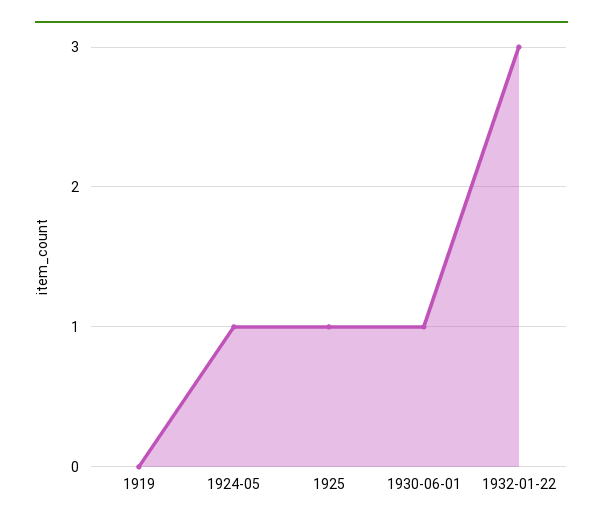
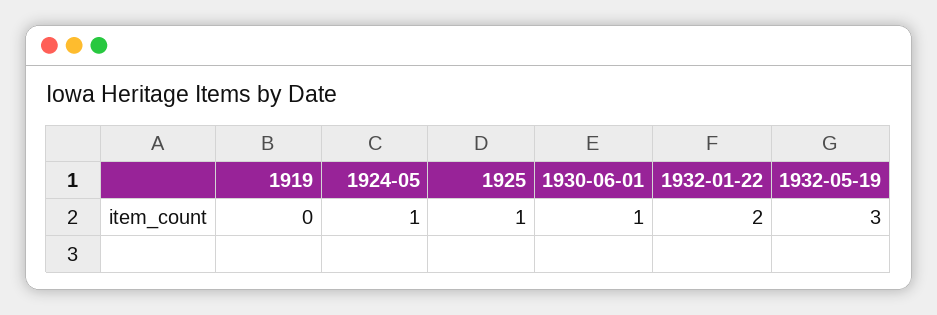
1932-01-22: 3 -> 2
1932-05-19: none -> 3

